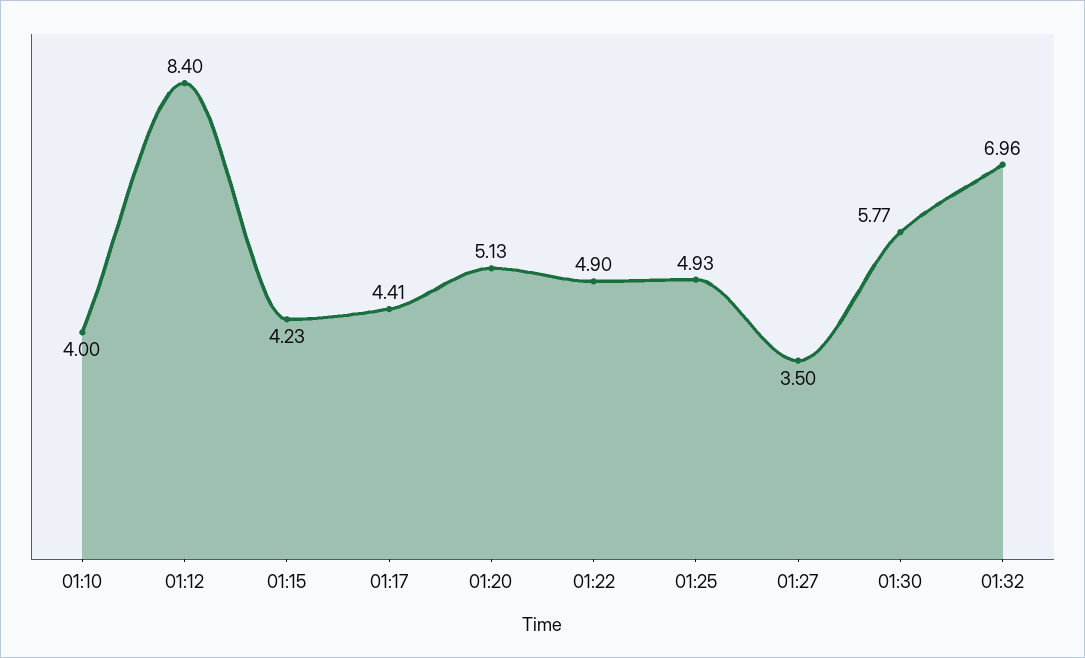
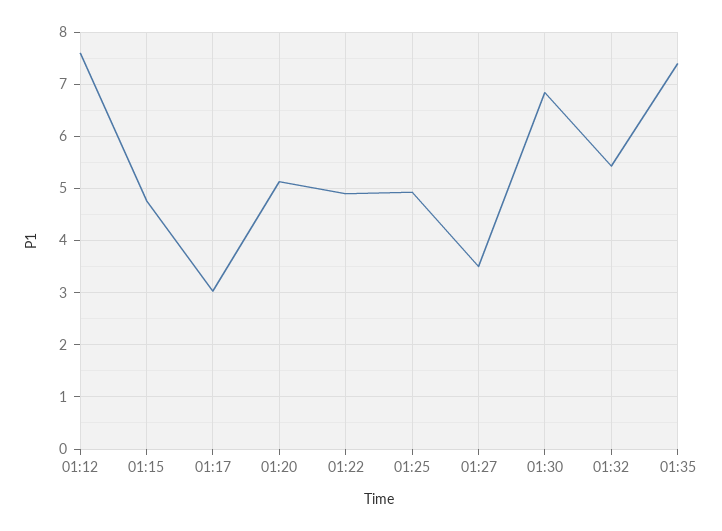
01:10: 4 -> none
01:12: 8.4 -> 7.6
01:15: 4.23 -> 4.8
01:17: 4.41 -> 3
01:30: 5.77 -> 6.8
01:32: 6.96 -> 5.4
01:35: none -> 7.4

